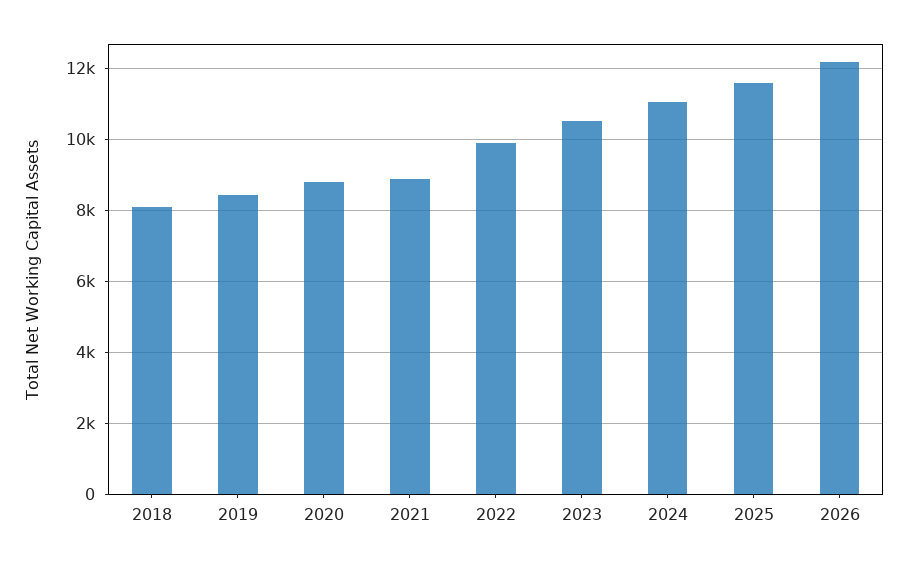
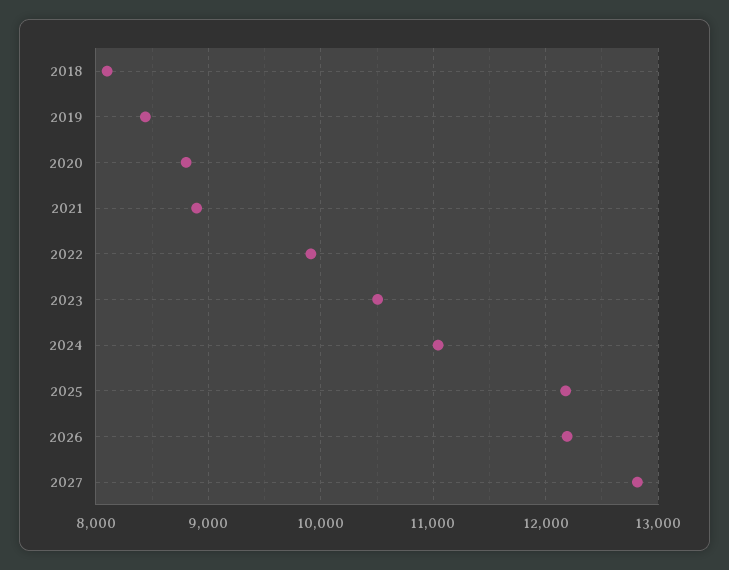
2025: 11600 -> 12200
2027: none -> 12800

